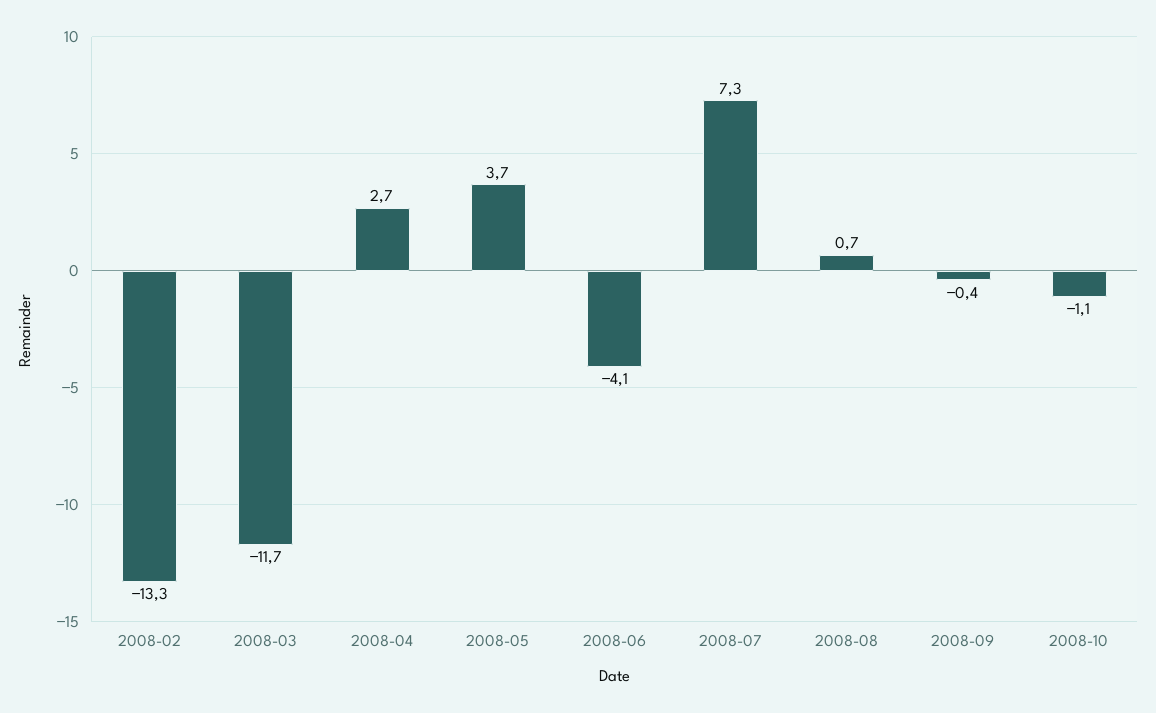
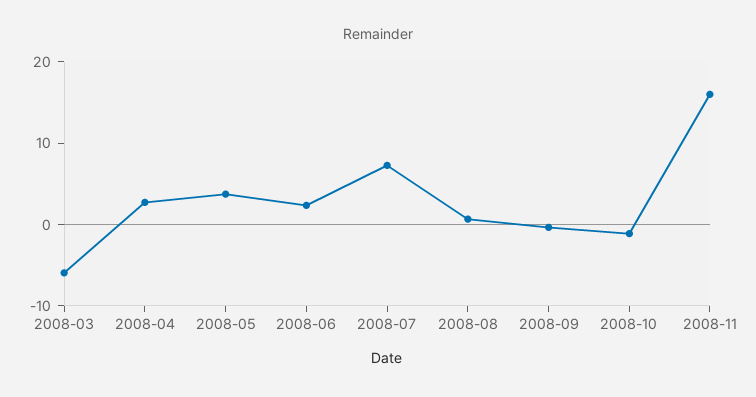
2008-02: -13.3 -> none
2008-03: -11.7 -> -6
2008-06: -4.1 -> 2
2008-11: none -> 16

